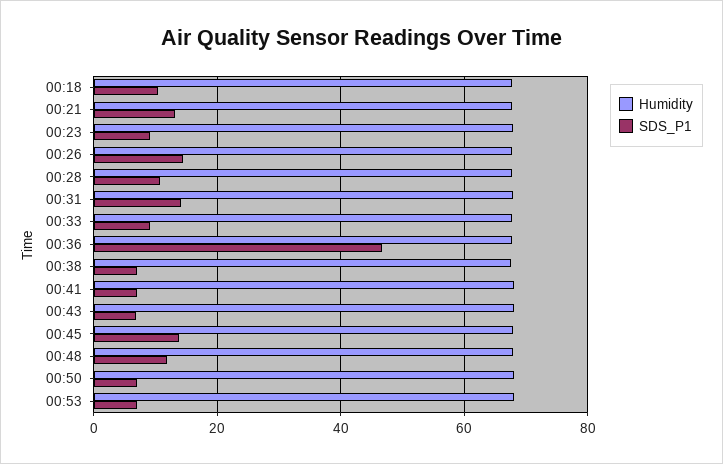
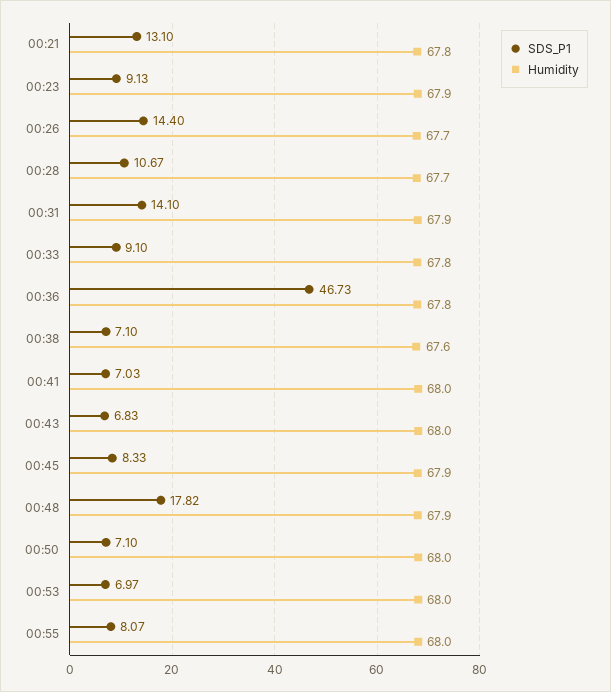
Humidity, 00:18: 68 -> none
SDS_P1, 00:18: 10 -> none
SDS_P1, 00:45: 14 -> 8.33
SDS_P1, 00:48: 12 -> 17.82
SDS_P1, 00:55: none -> 8.07
Humidity, 00:55: none -> 68

